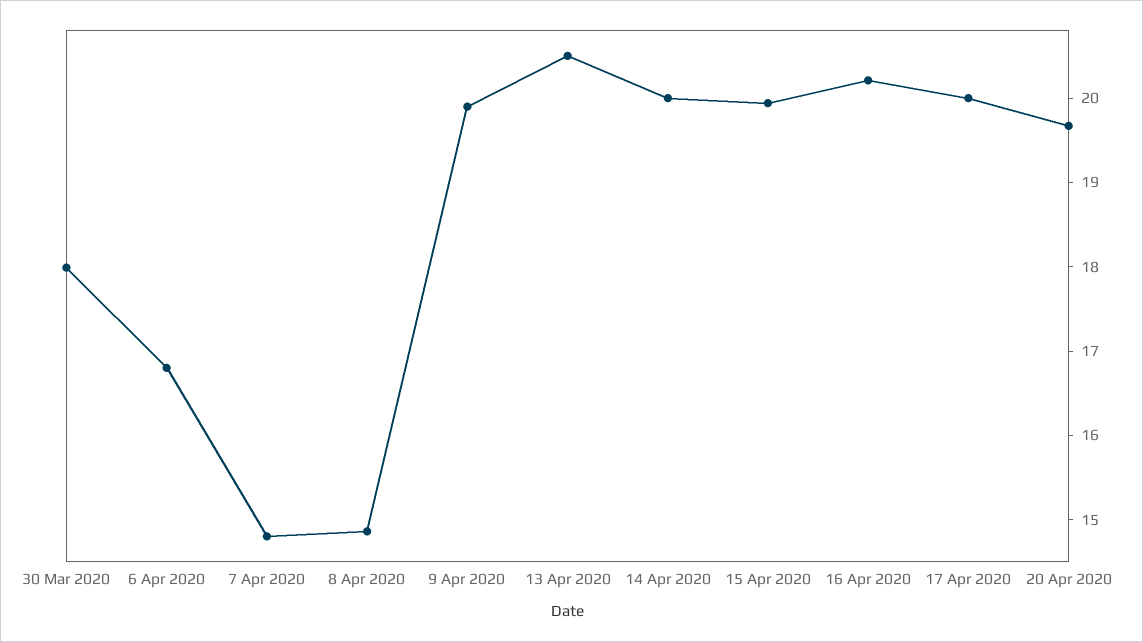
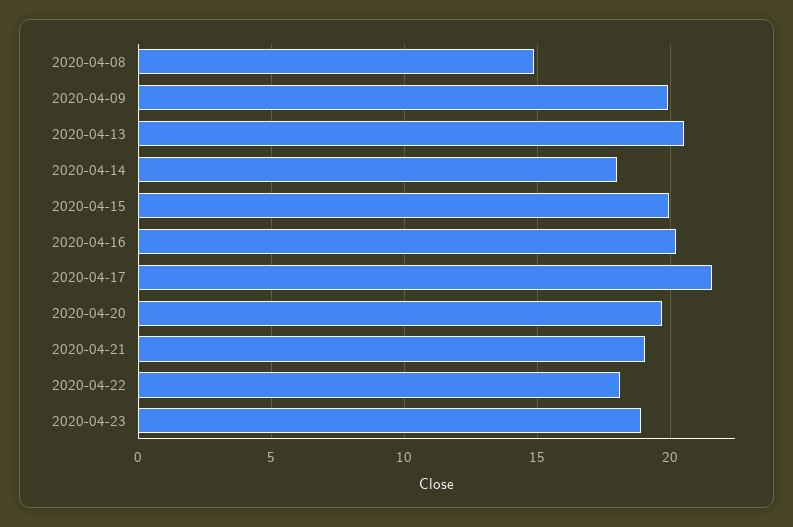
30 Mar 2020: 18 -> none
6 Apr 2020: 16.8 -> none
7 Apr 2020: 14.8 -> none
14 Apr 2020: 20 -> 18
17 Apr 2020: 20 -> 21.5
2020-04-21: none -> 19
2020-04-22: none -> 18
2020-04-23: none -> 19

